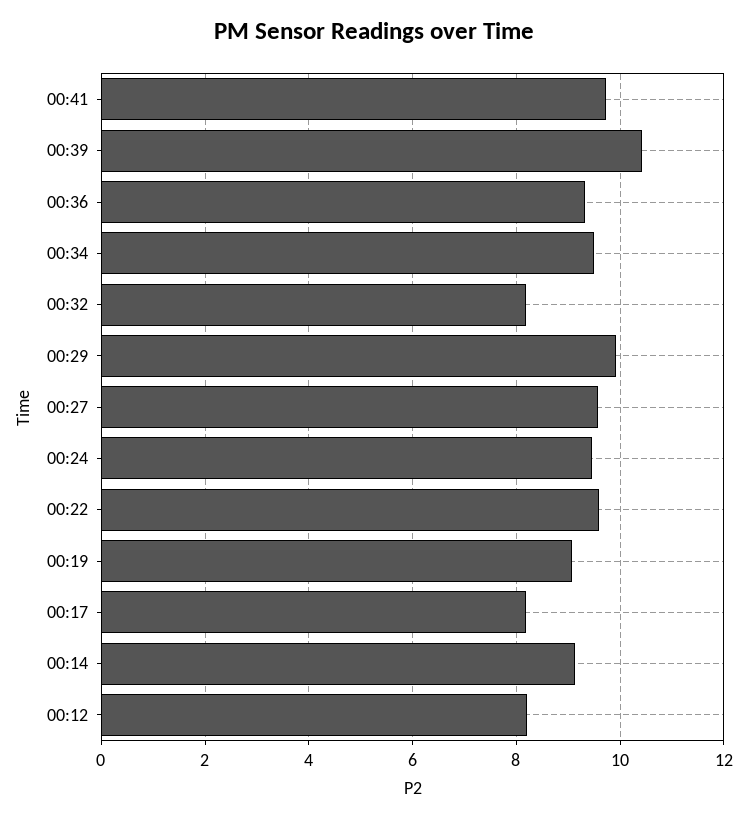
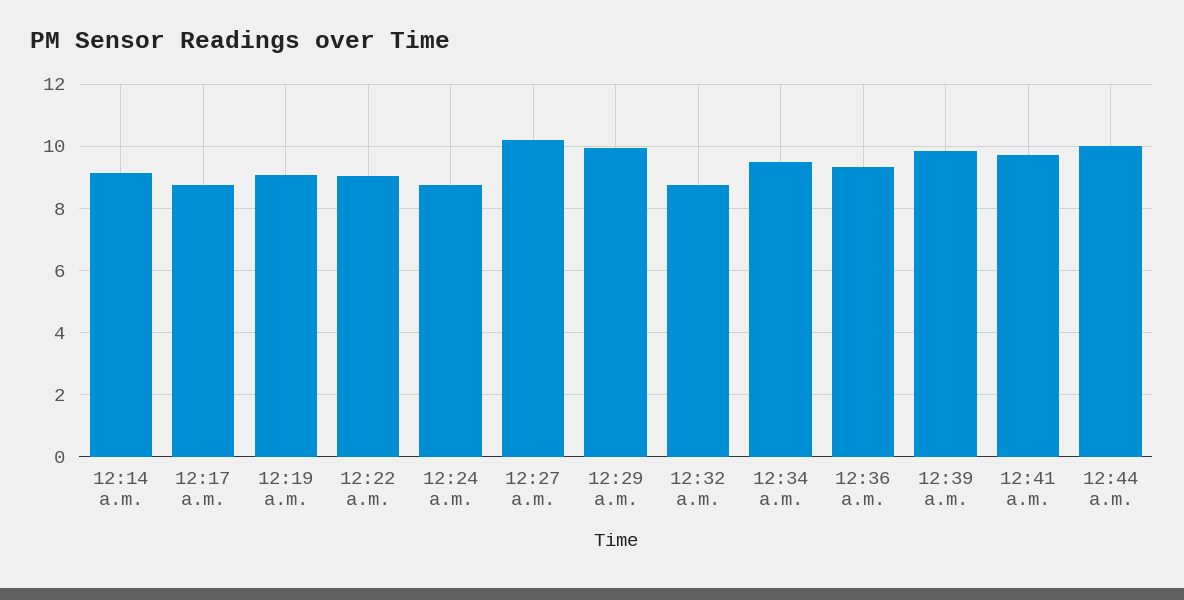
00:39: 10.4 -> 9.8
00:32: 8.2 -> 8.8
00:27: 9.6 -> 10.2
00:24: 9.4 -> 8.8
00:22: 9.6 -> 9
00:17: 8.2 -> 8.8
00:12: 8.2 -> none
12:44 a.m.: none -> 10

